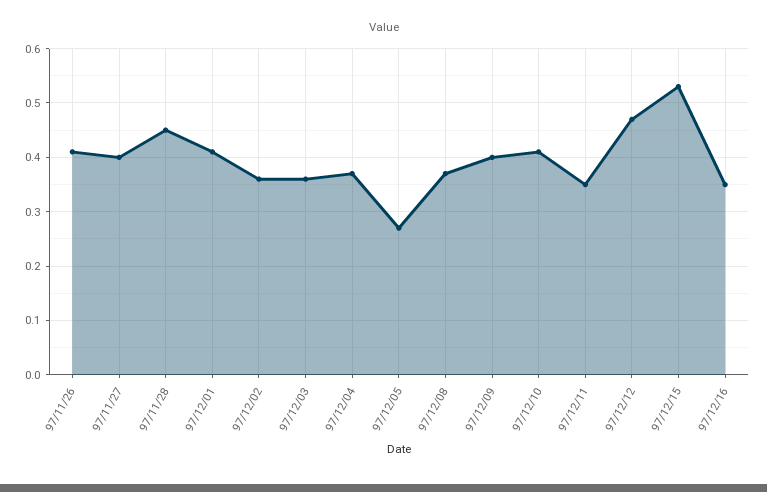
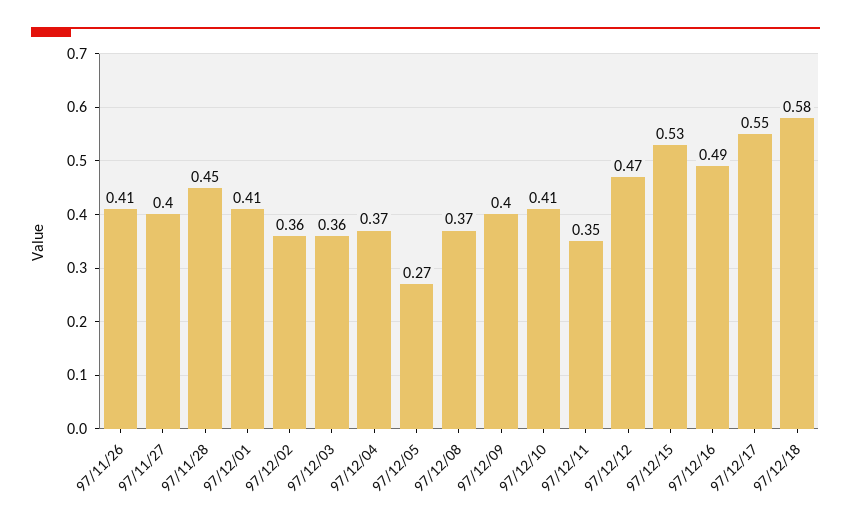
97/12/16: 0.35 -> 0.49
97/12/17: none -> 0.55
97/12/18: none -> 0.58

